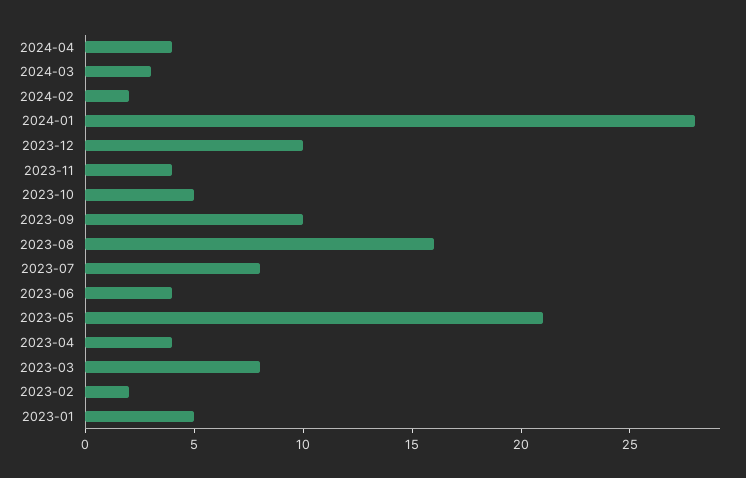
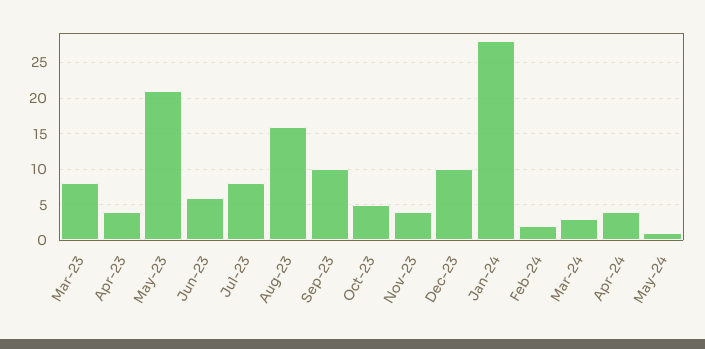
2023-06: 4 -> 6
2023-02: 2 -> none
2023-01: 5 -> none
May-24: none -> 1

